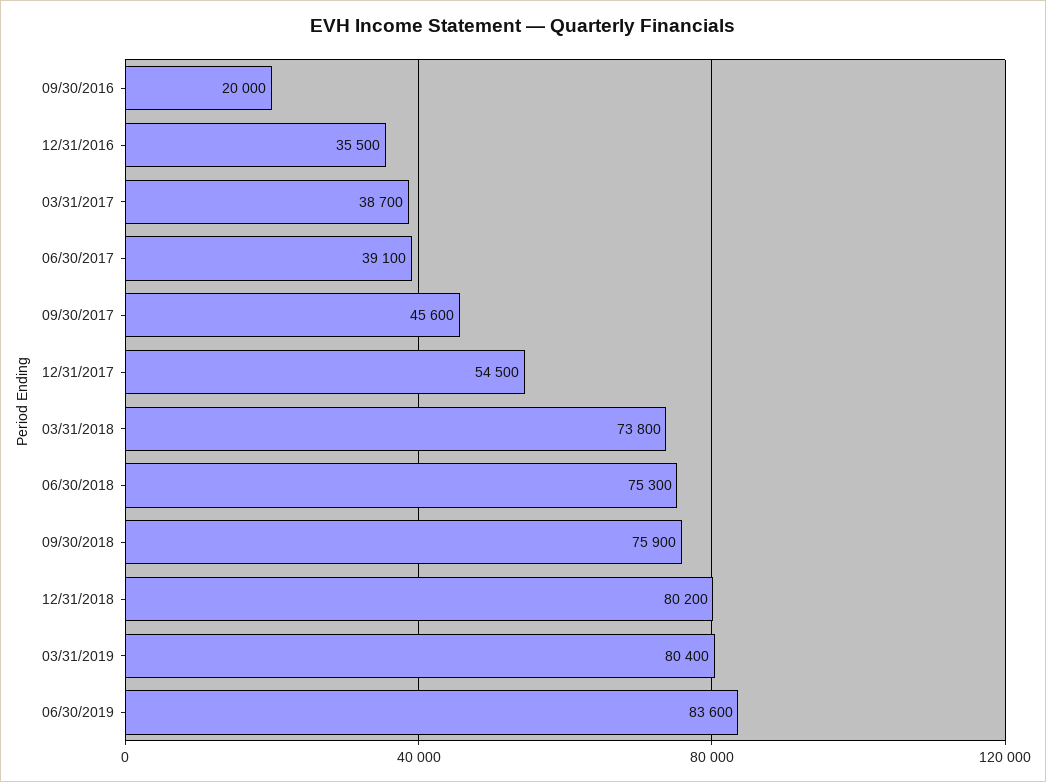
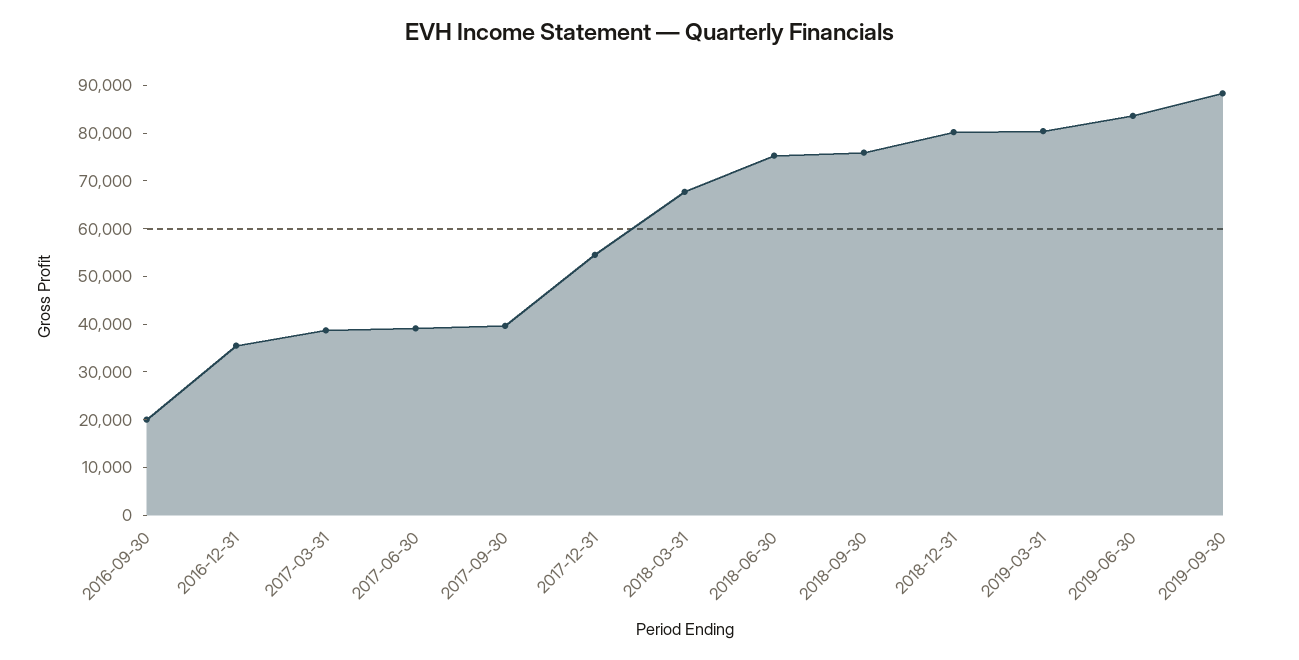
09/30/2017: 45600 -> 40000
03/31/2018: 73800 -> 68000
2019-09-30: none -> 88000

